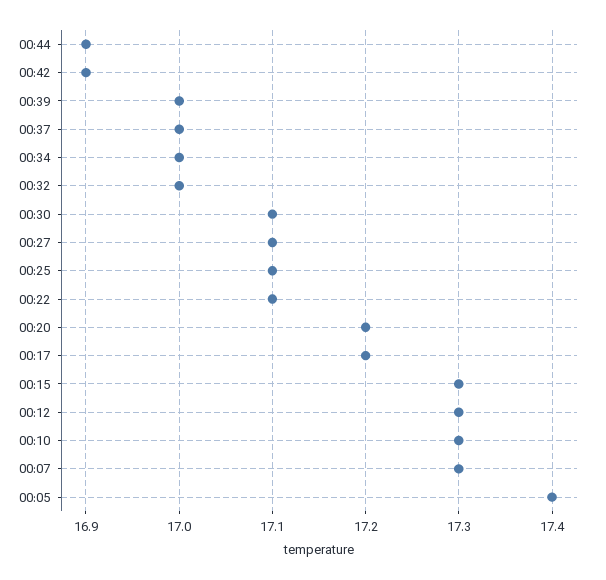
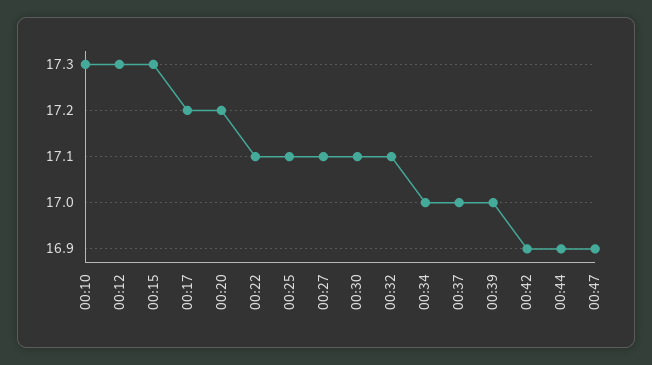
00:32: 17 -> 17.1
00:07: 17.3 -> none
00:05: 17.4 -> none
00:47: none -> 16.9

